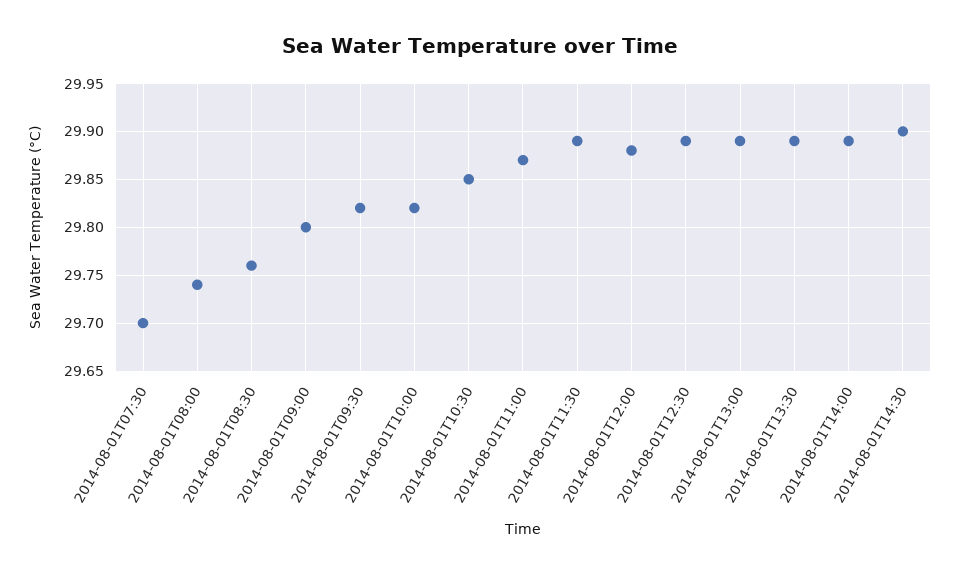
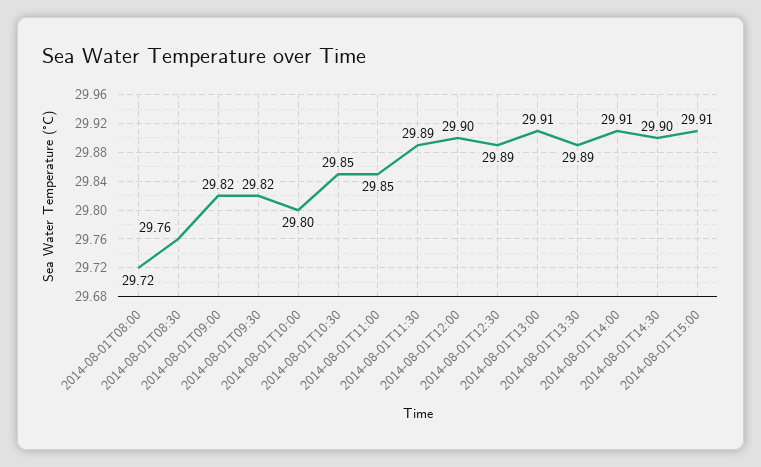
2014-08-01T07:30: 29.7 -> none
2014-08-01T08:00: 29.74 -> 29.72
2014-08-01T09:00: 29.8 -> 29.82
2014-08-01T10:00: 29.82 -> 29.8
2014-08-01T11:00: 29.87 -> 29.85
2014-08-01T12:00: 29.88 -> 29.9
2014-08-01T13:00: 29.89 -> 29.91
2014-08-01T14:00: 29.89 -> 29.91
2014-08-01T15:00: none -> 29.91

